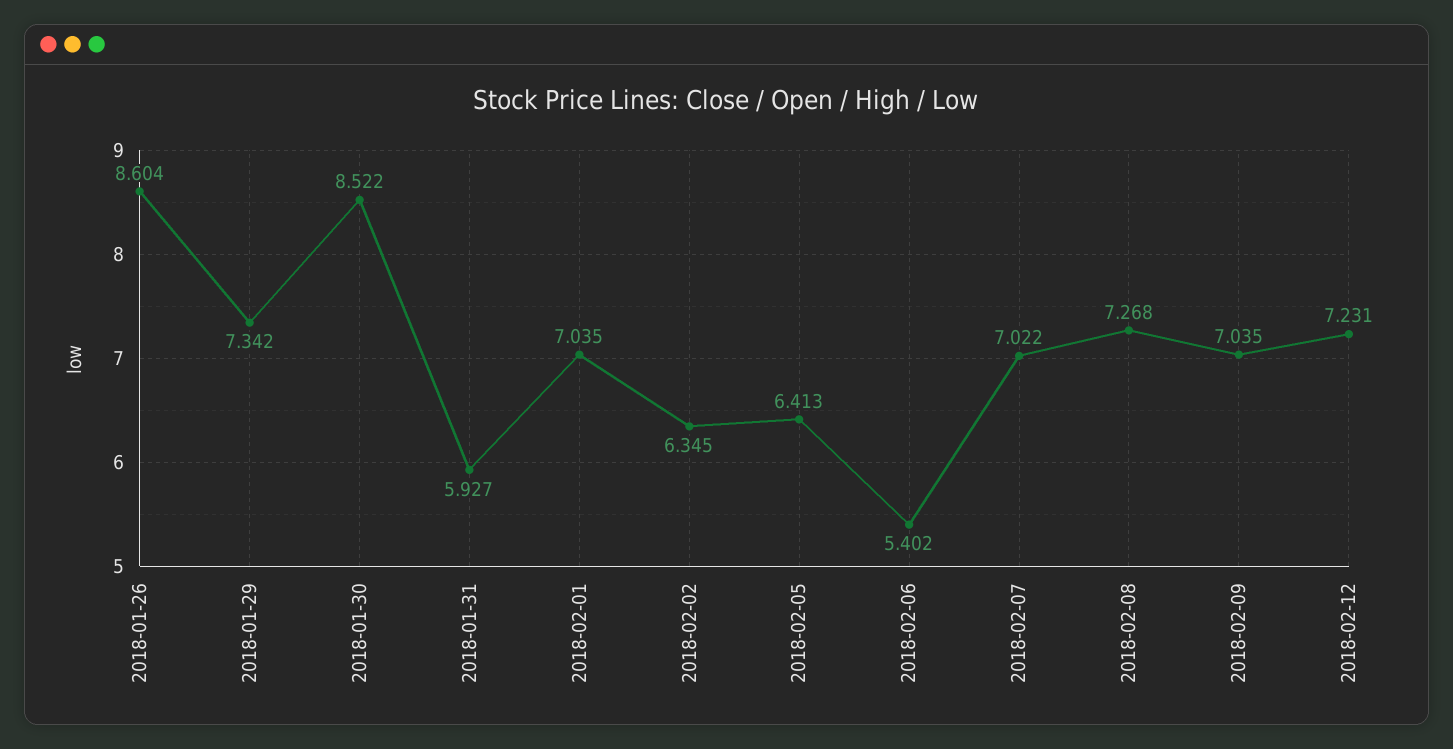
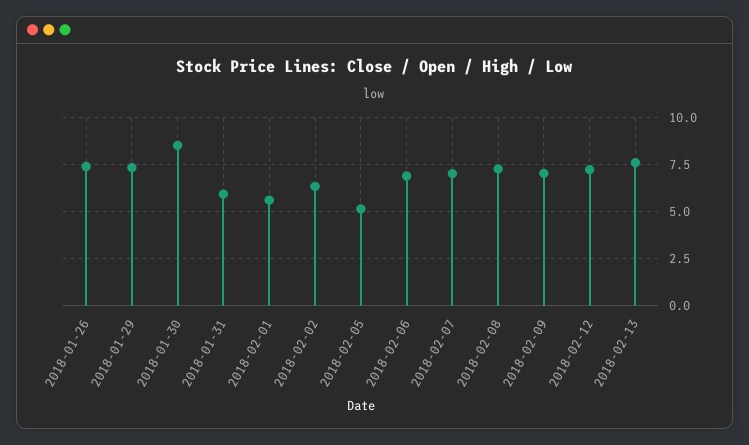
2018-01-26: 8.604 -> 7.5
2018-02-01: 7.035 -> 5.5
2018-02-05: 6.413 -> 5
2018-02-06: 5.402 -> 7
2018-02-13: none -> 7.5

